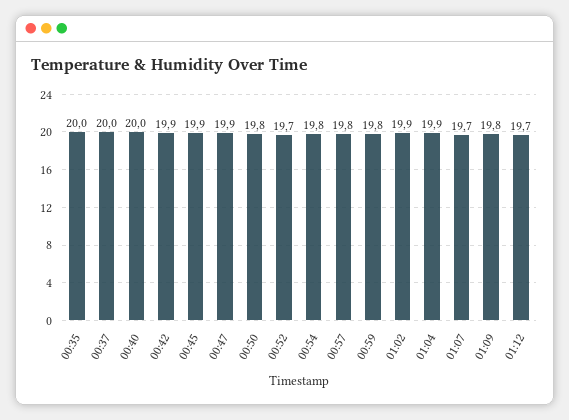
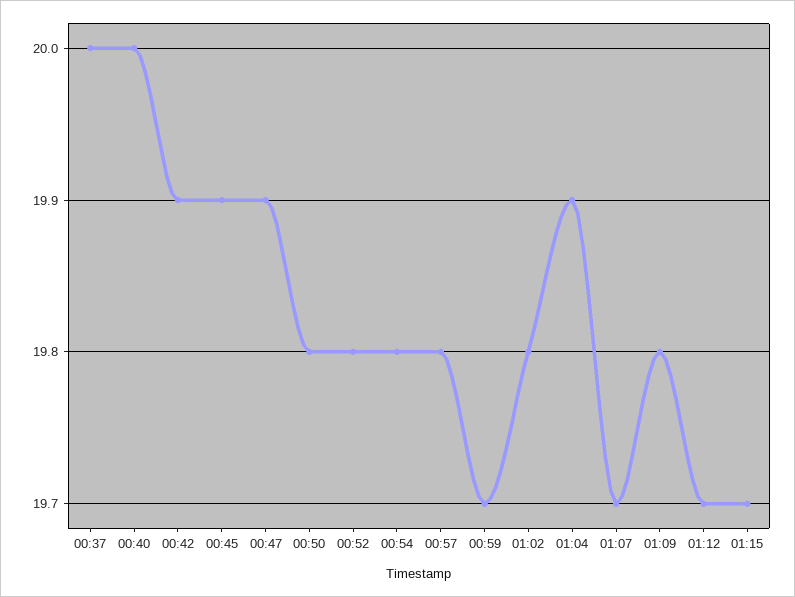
00:35: 20 -> none
00:52: 19.7 -> 19.8
00:59: 19.8 -> 19.7
01:02: 19.9 -> 19.8
01:15: none -> 19.7

